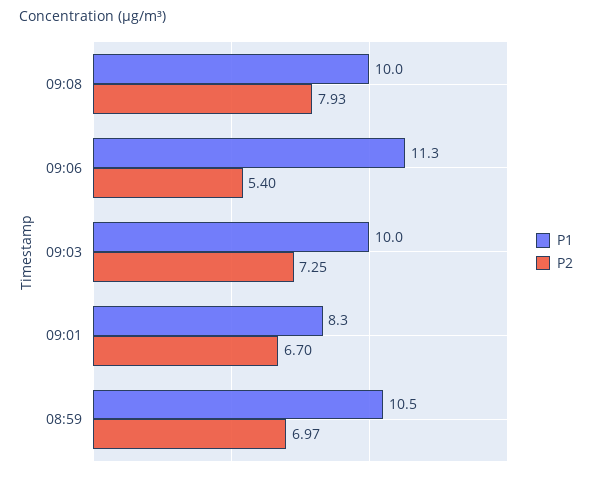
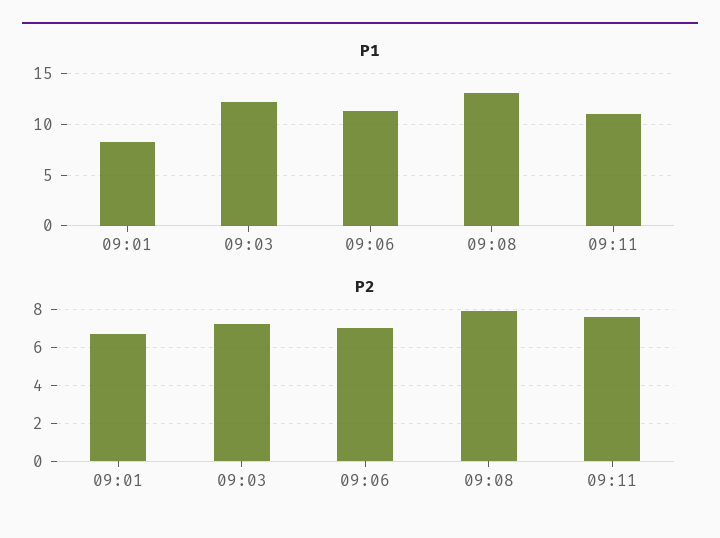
P1, 09:08: 10 -> 13
P2, 09:06: 5.4 -> 7
P1, 09:03: 10 -> 12
P1, 08:59: 10.5 -> none
P2, 08:59: 6.97 -> none
P1, 09:11: none -> 11
P2, 09:11: none -> 7.5

